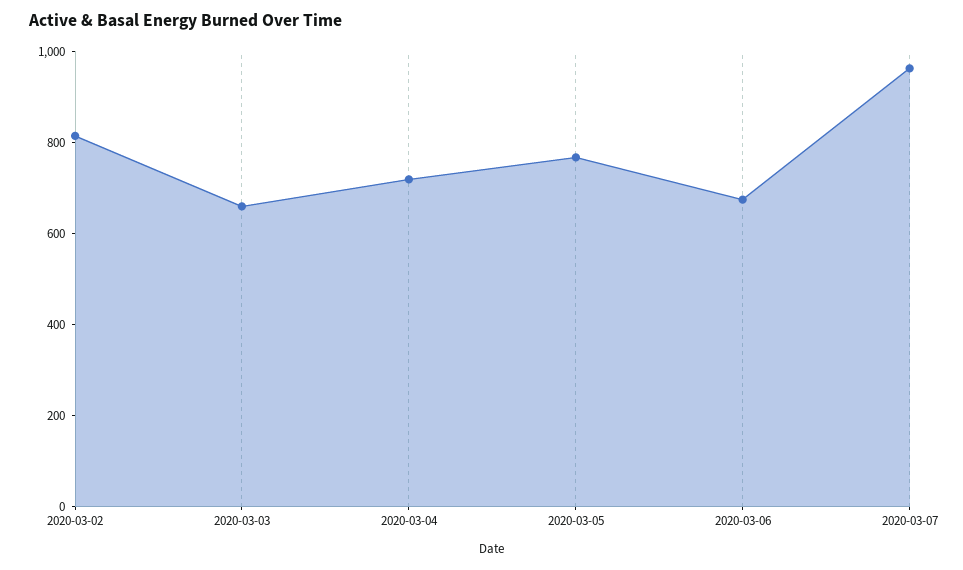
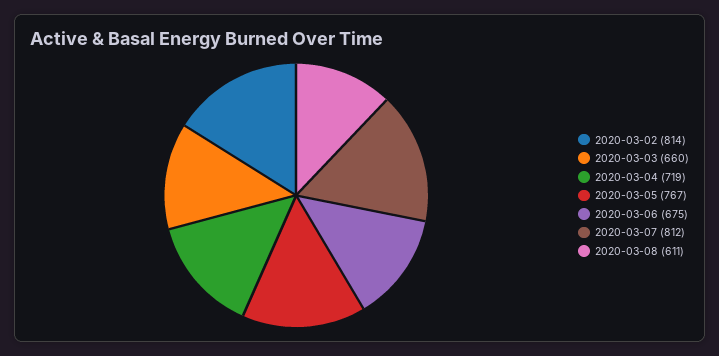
2020-03-07: 950 -> 812
2020-03-08: none -> 611

